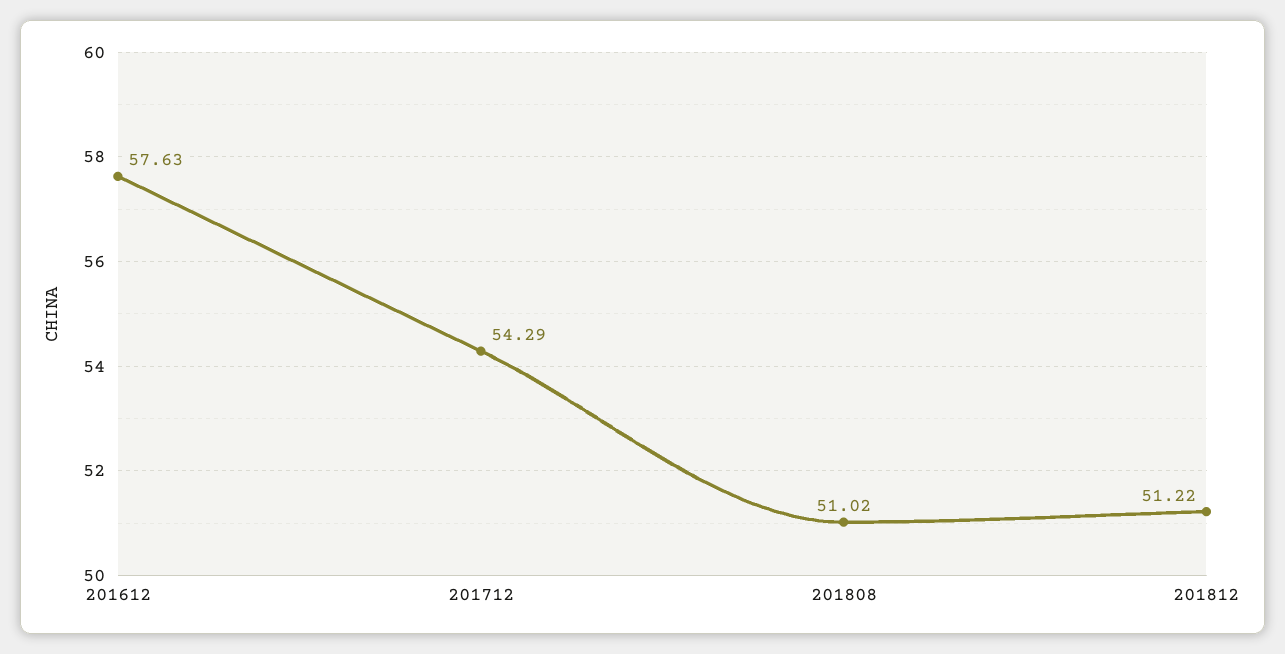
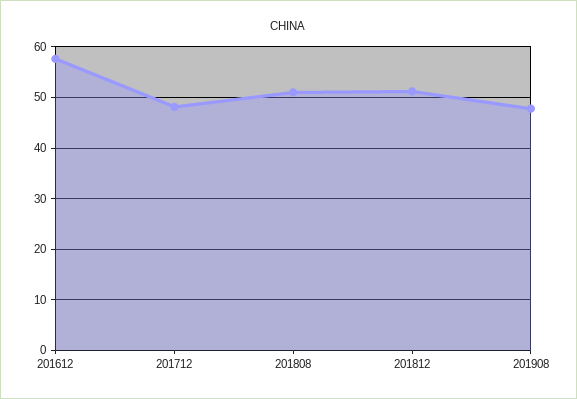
201712: 54.29 -> 48
201908: none -> 48

